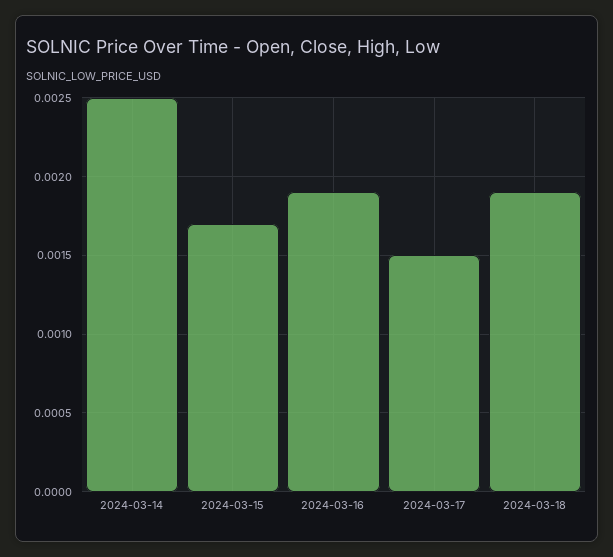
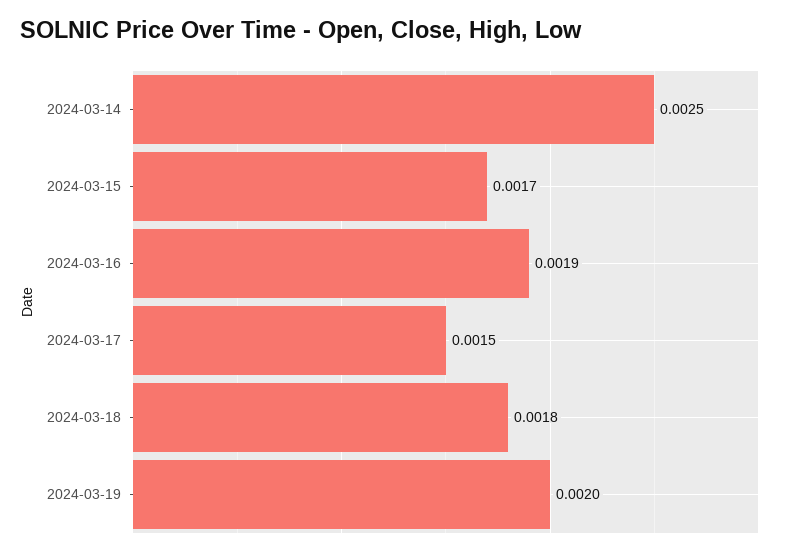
2024-03-18: 0.0019 -> 0.0018
2024-03-19: none -> 0.002

